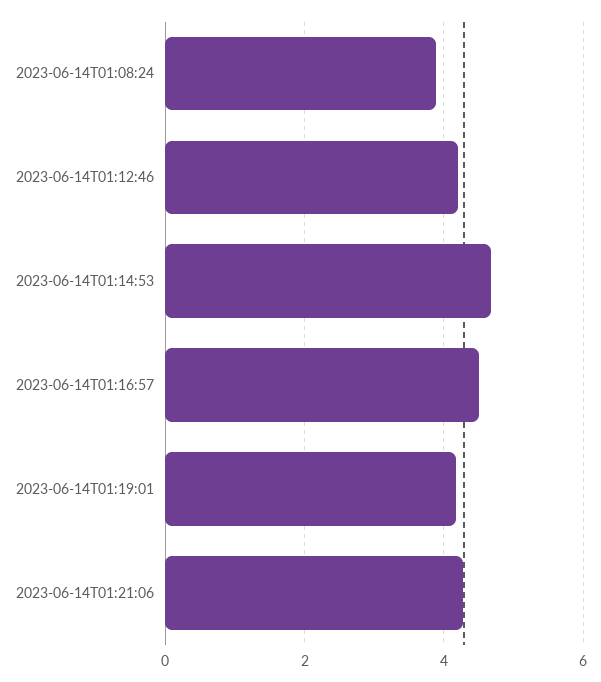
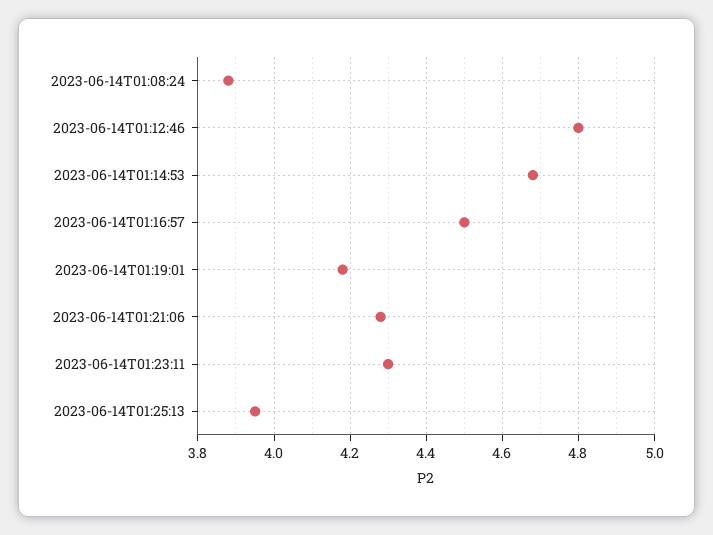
2023-06-14T01:12:46: 4.2 -> 4.8
2023-06-14T01:23:11: none -> 4.3
2023-06-14T01:25:13: none -> 3.95

